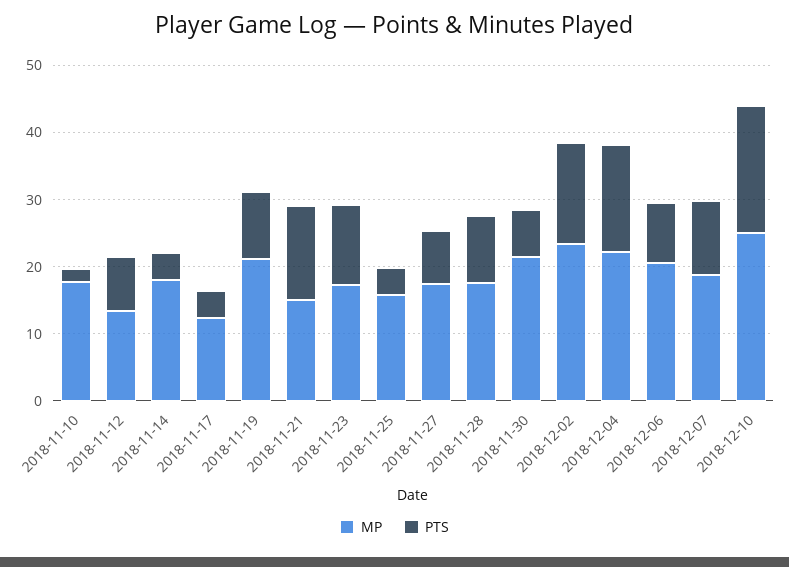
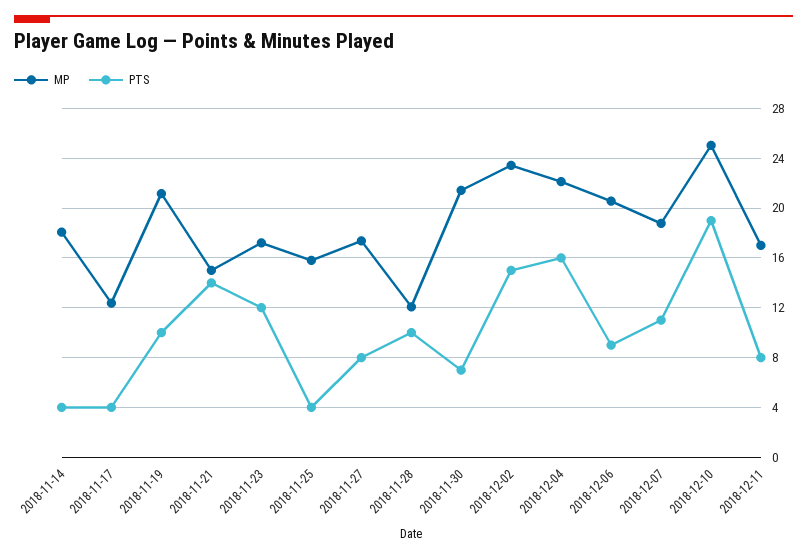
MP, 2018-11-10: 18 -> none
PTS, 2018-11-10: 2 -> none
MP, 2018-11-12: 14 -> none
PTS, 2018-11-12: 8 -> none
MP, 2018-11-28: 18 -> 12
MP, 2018-12-11: none -> 17
PTS, 2018-12-11: none -> 8

